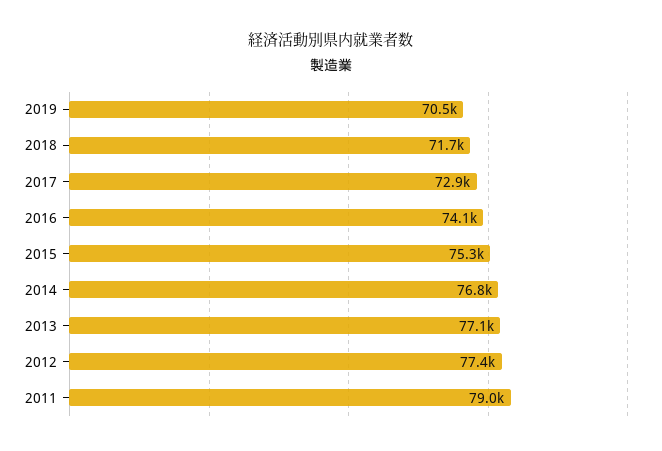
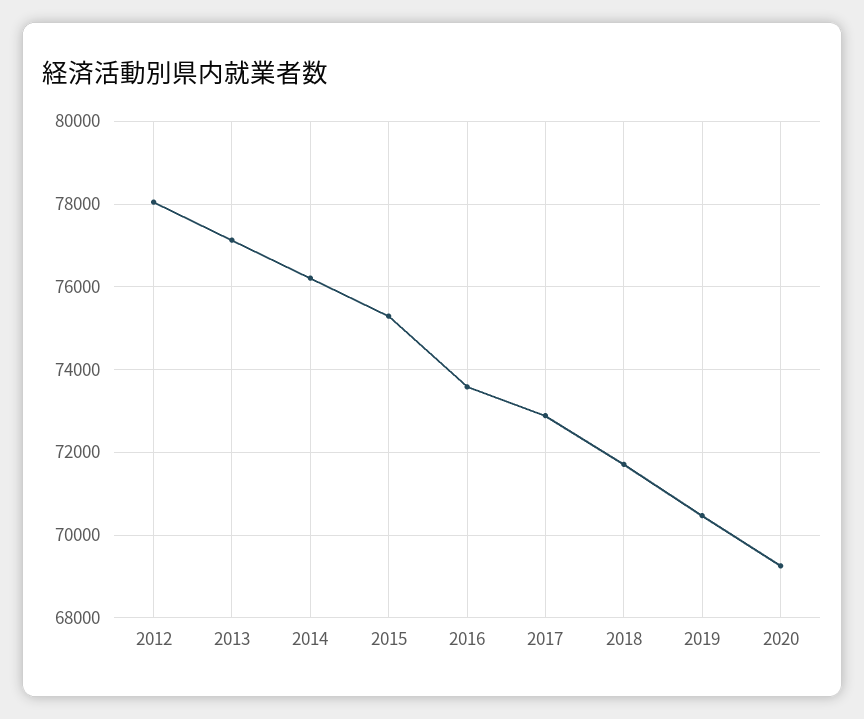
2016: 74100 -> 73600
2014: 76800 -> 76200
2012: 77400 -> 78000
2011: 79000 -> none
2020: none -> 69200

